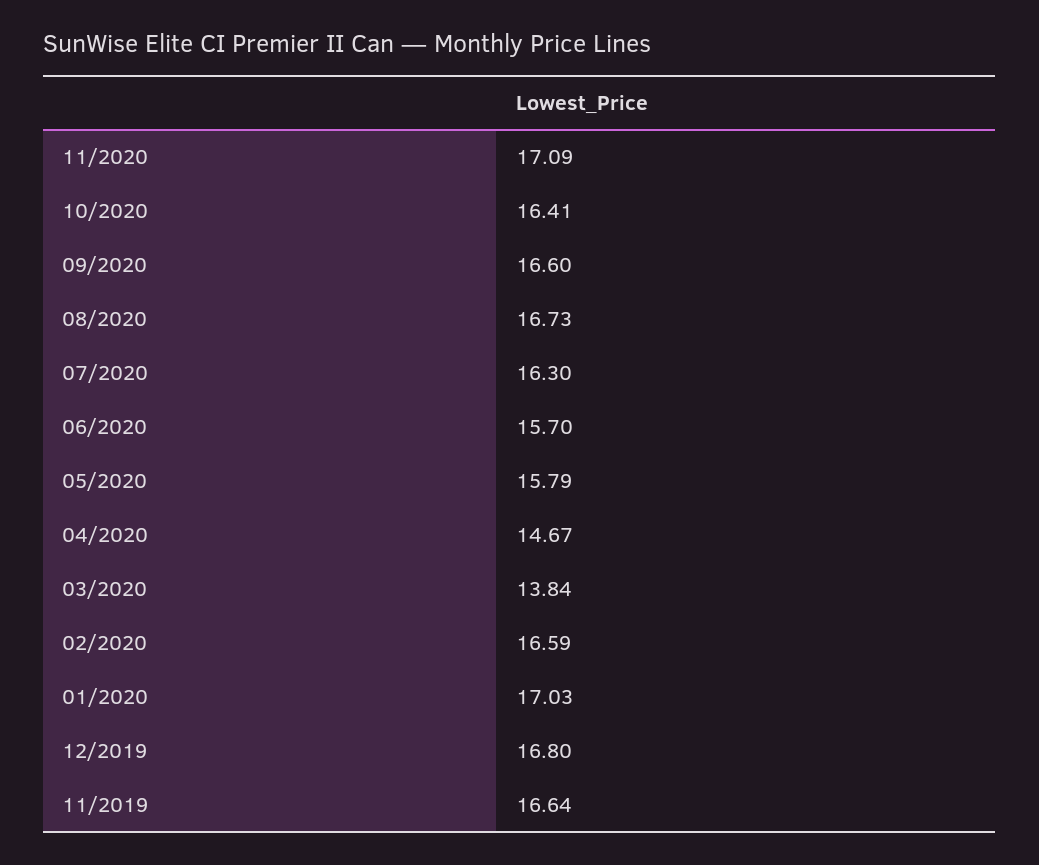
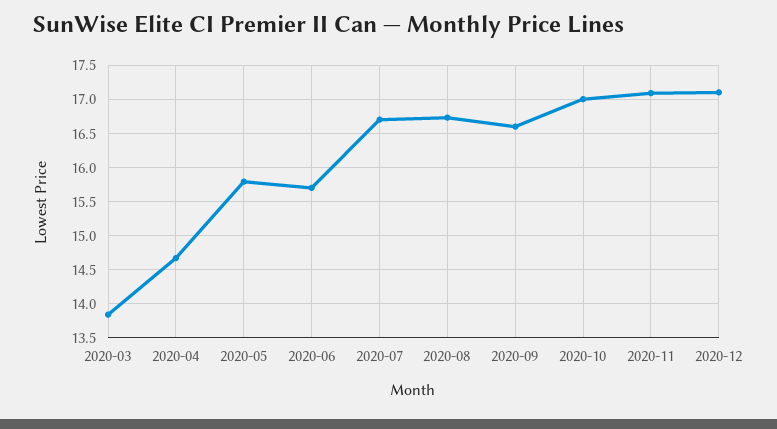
10/2020: 16.41 -> 17
07/2020: 16.3 -> 16.7
02/2020: 16.59 -> none
01/2020: 17.03 -> none
12/2019: 16.8 -> none
11/2019: 16.64 -> none
2020-12: none -> 17.1

